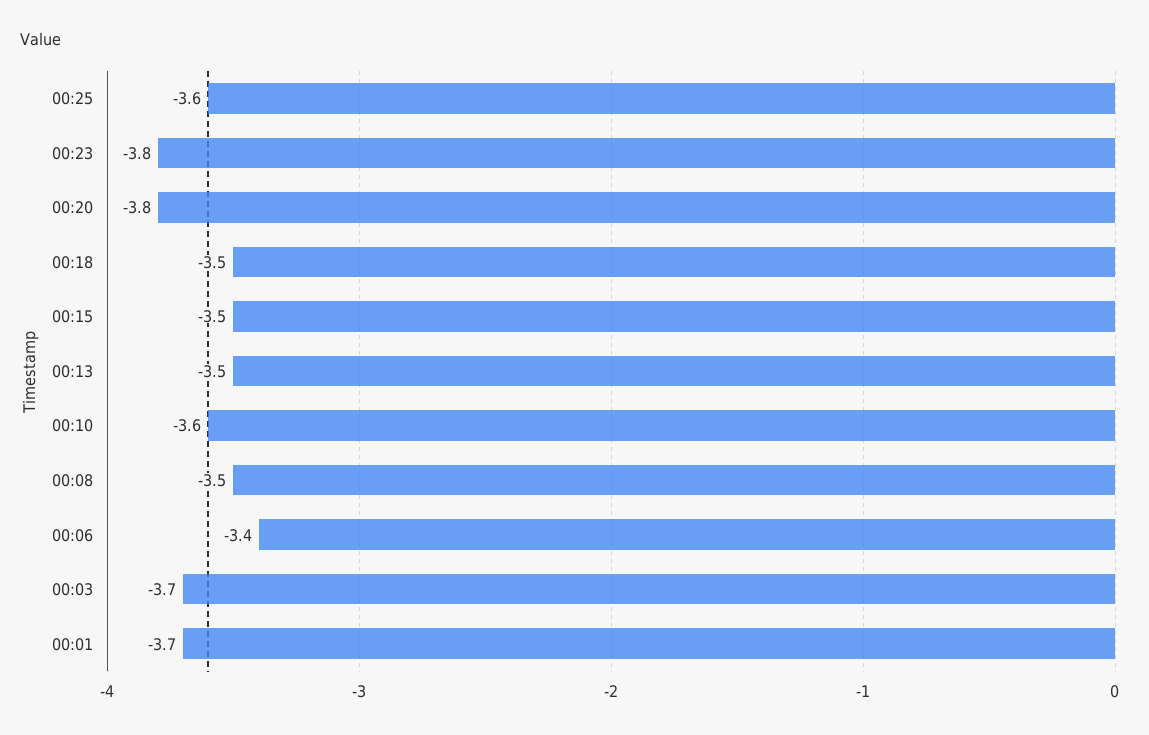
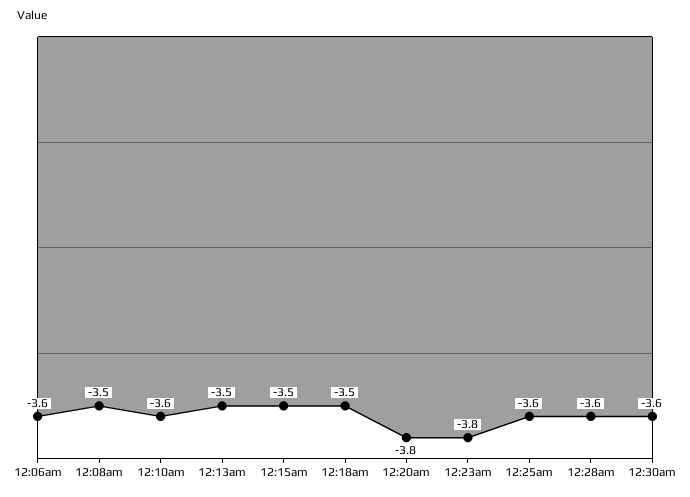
00:06: -3.4 -> -3.6
00:03: -3.7 -> none
00:01: -3.7 -> none
12:28am: none -> -3.6
12:30am: none -> -3.6

